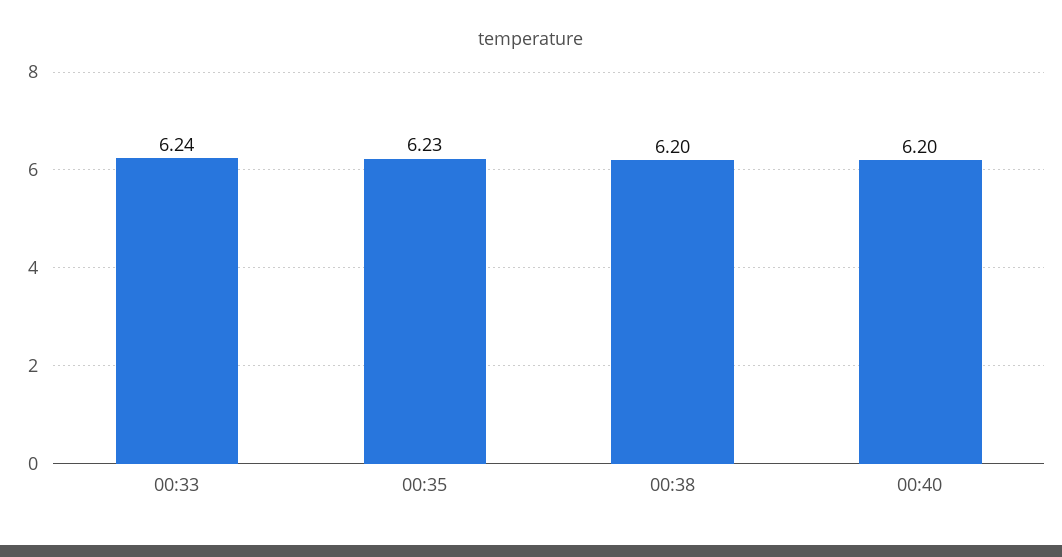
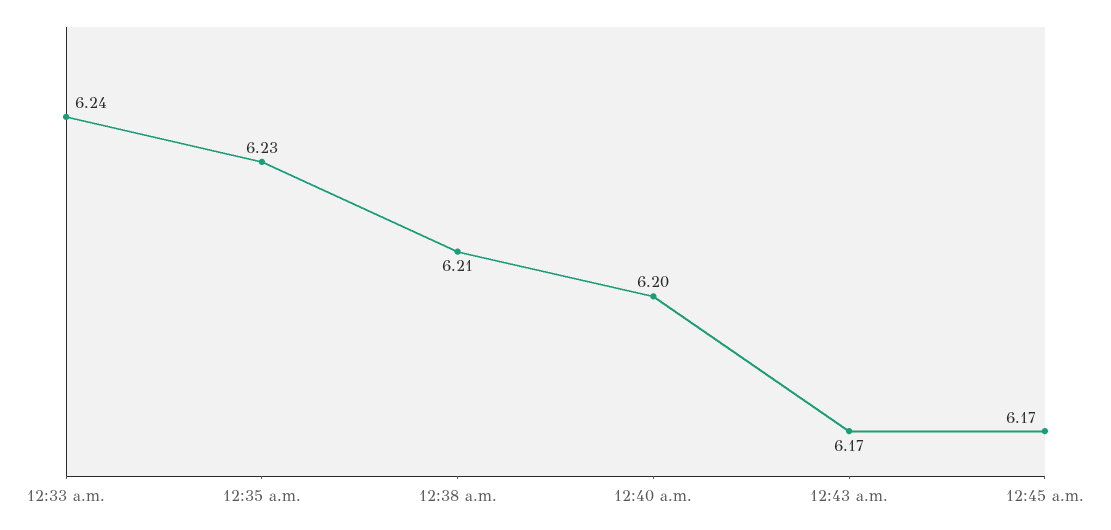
00:38: 6.2 -> 6.21
12:43 a.m.: none -> 6.17
12:45 a.m.: none -> 6.17

